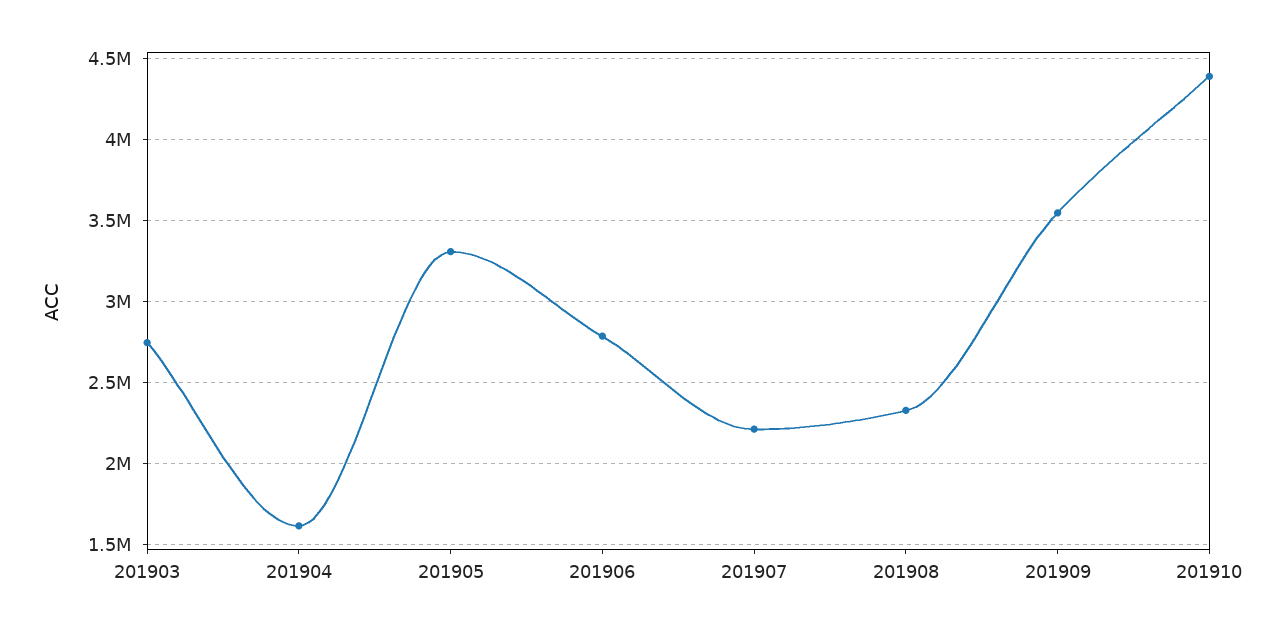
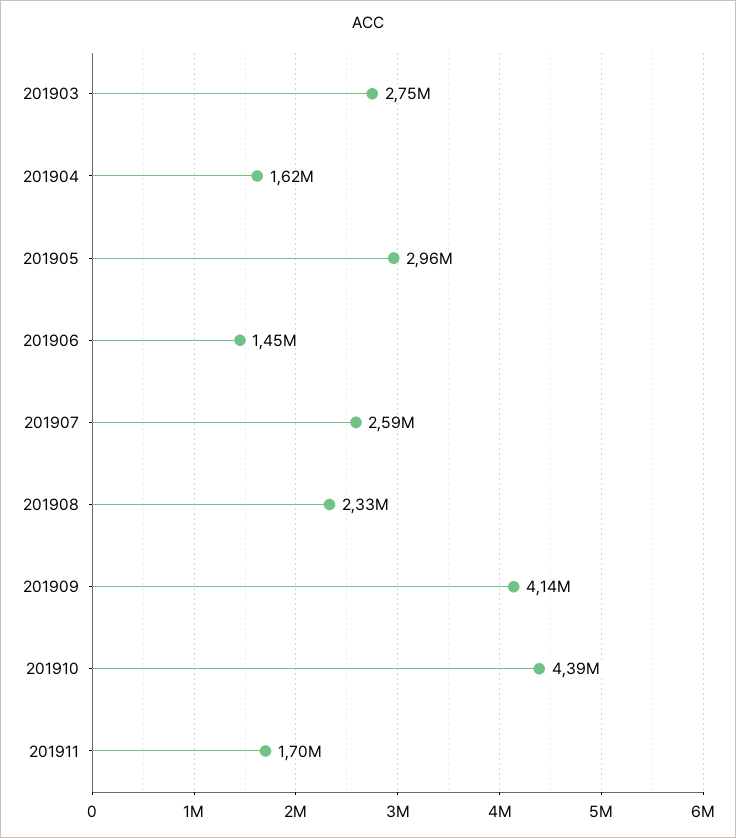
201905: 3300000 -> 2960000
201906: 2800000 -> 1450000
201907: 2200000 -> 2590000
201909: 3550000 -> 4140000
201911: none -> 1700000

